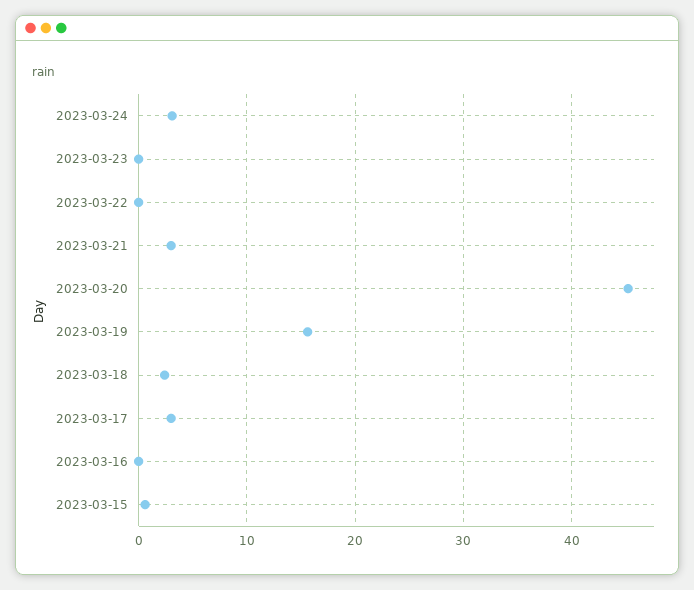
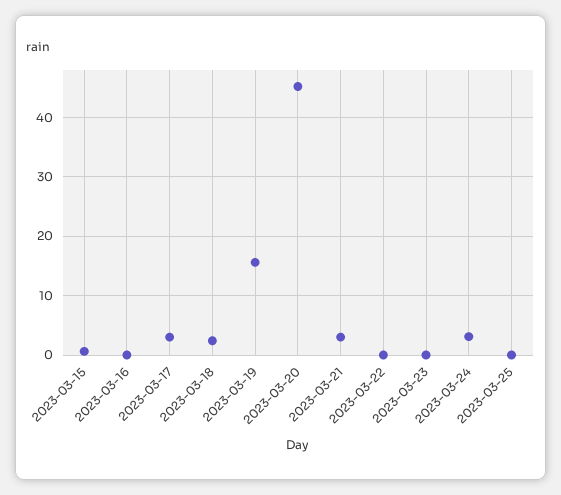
2023-03-25: none -> 0

